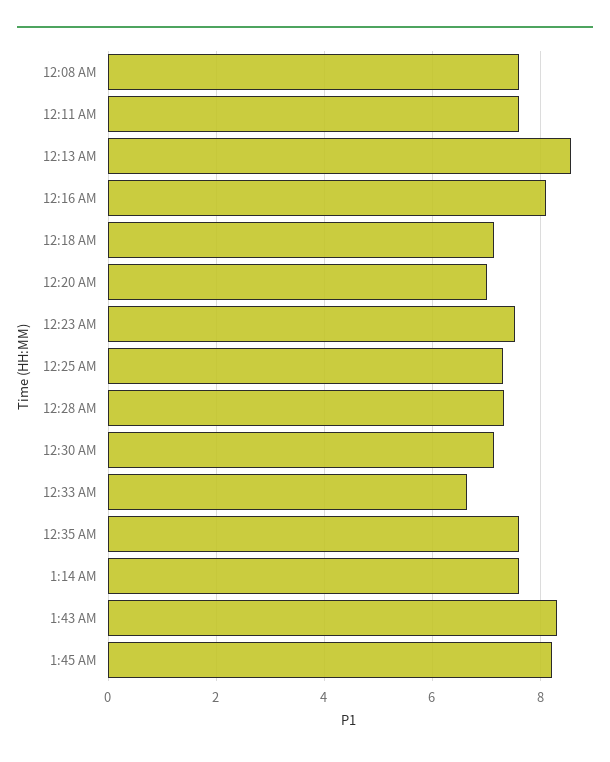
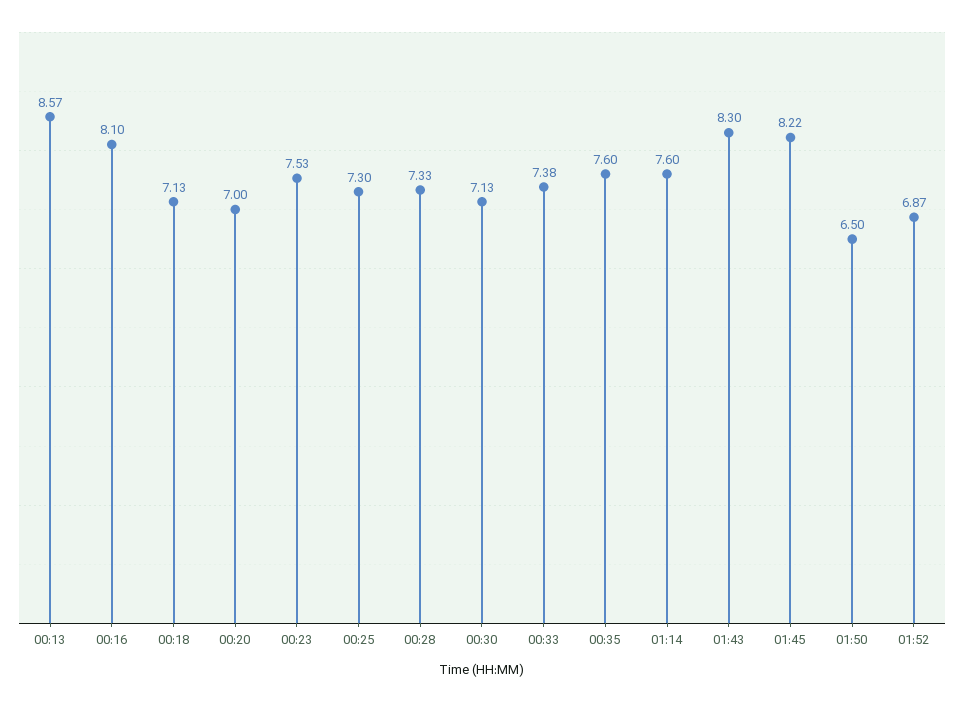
12:08 AM: 7.6 -> none
12:11 AM: 7.6 -> none
12:33 AM: 6.6 -> 7.38
01:50: none -> 6.5
01:52: none -> 6.87

